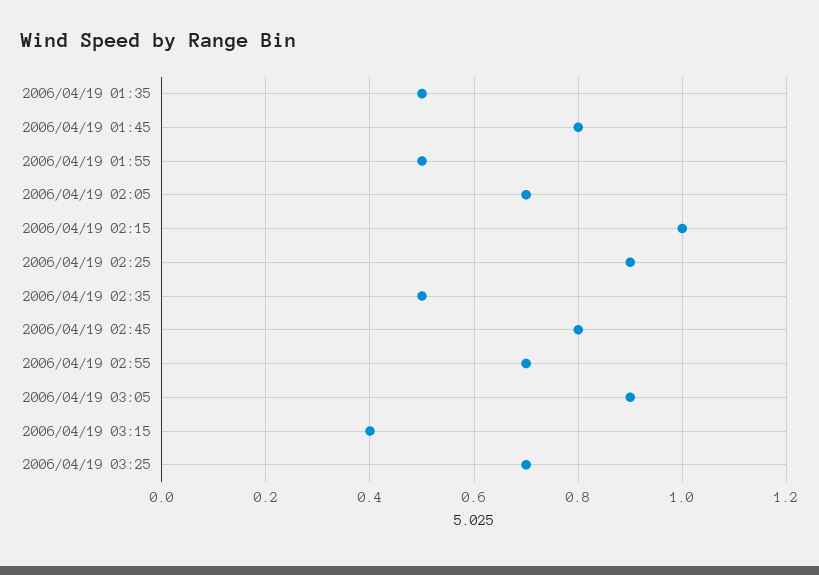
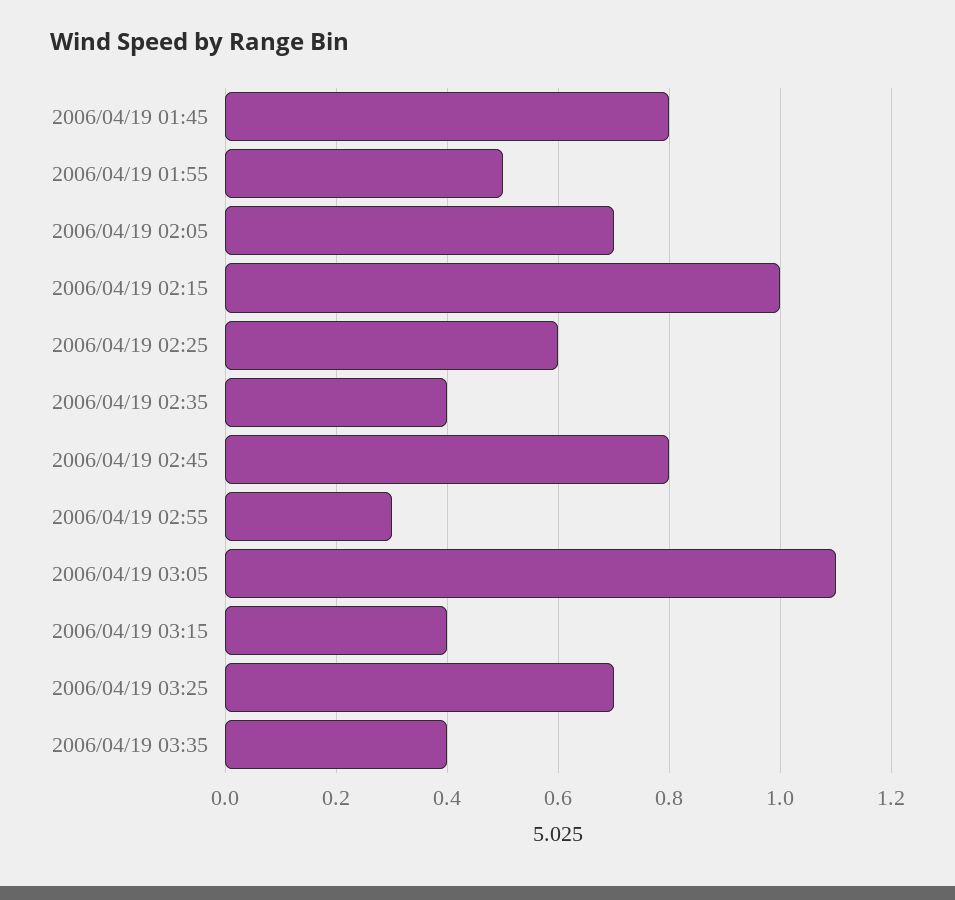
2006/04/19 01:35: 0.5 -> none
2006/04/19 02:25: 0.9 -> 0.6
2006/04/19 02:35: 0.5 -> 0.4
2006/04/19 02:55: 0.7 -> 0.3
2006/04/19 03:05: 0.9 -> 1.1
2006/04/19 03:35: none -> 0.4

